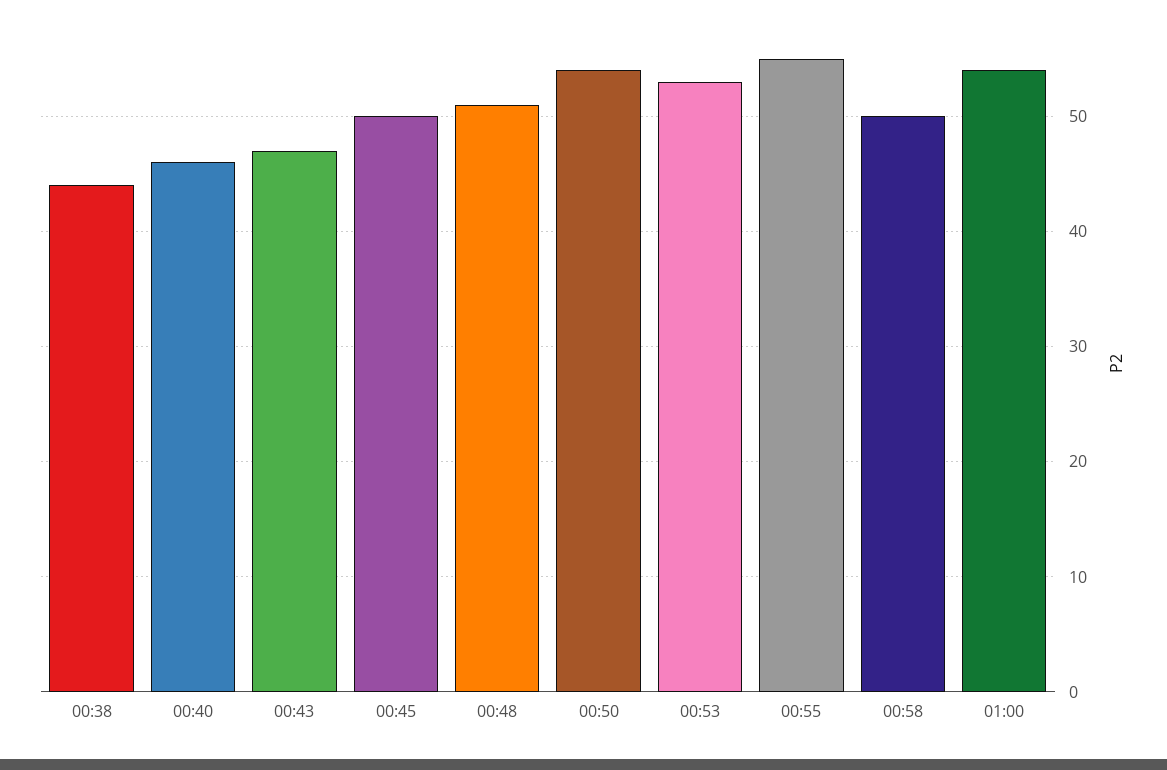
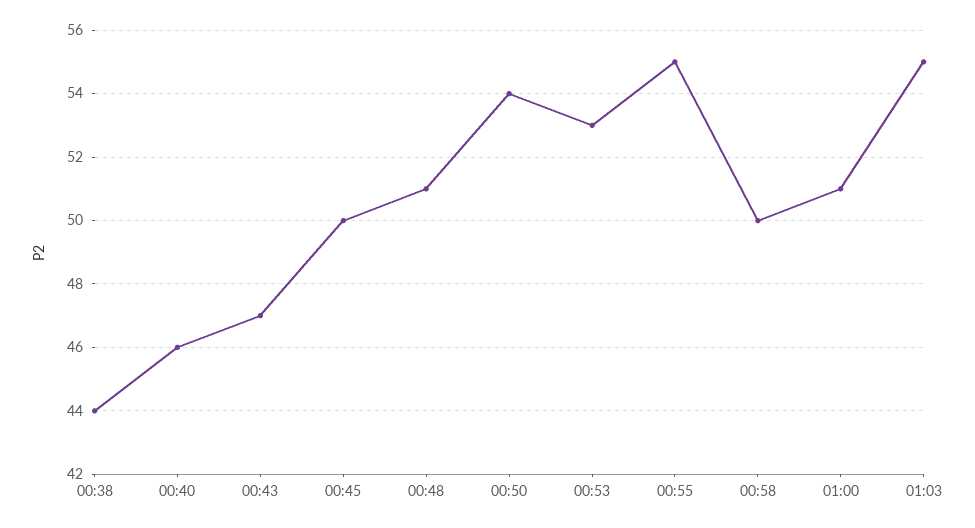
01:00: 54 -> 51
01:03: none -> 55

